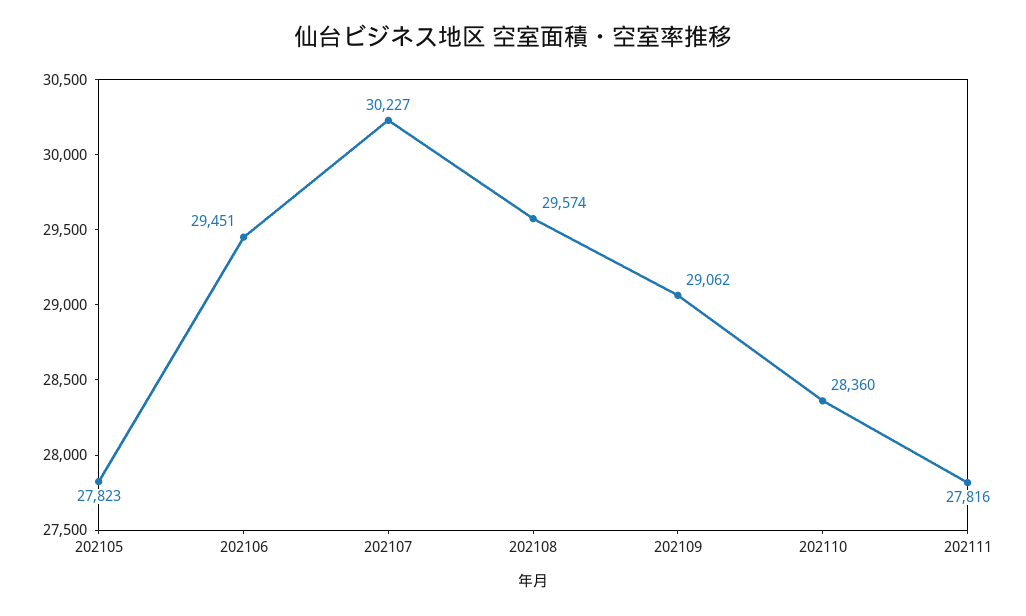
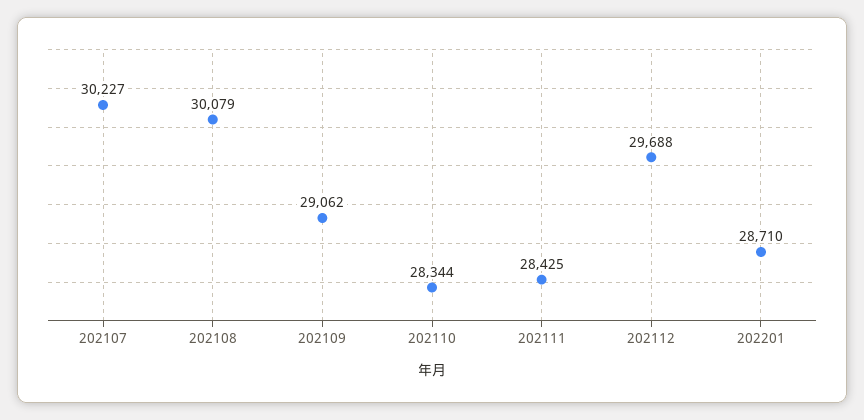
202105: 27823 -> none
202106: 29451 -> none
202108: 29574 -> 30079
202110: 28360 -> 28344
202111: 27816 -> 28425
202112: none -> 29688
202201: none -> 28710

